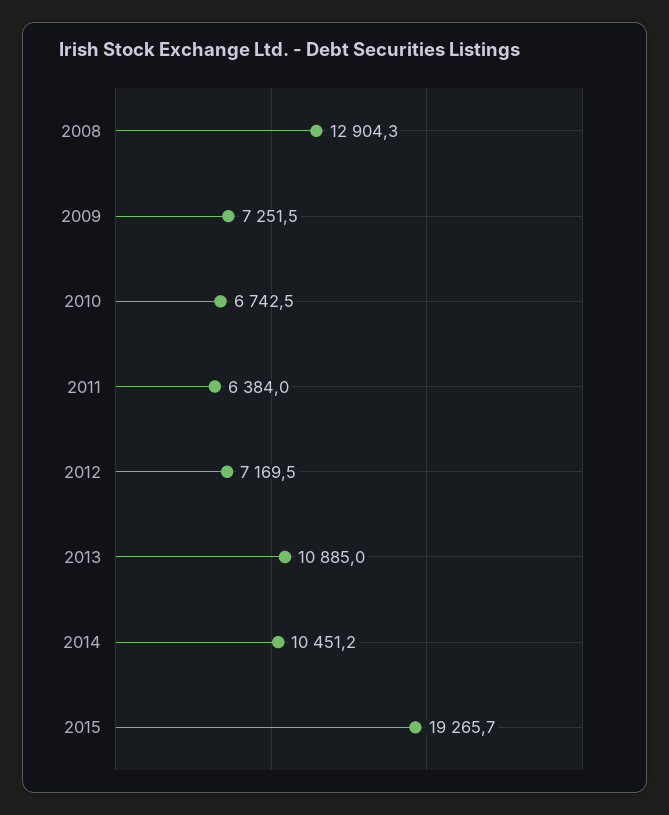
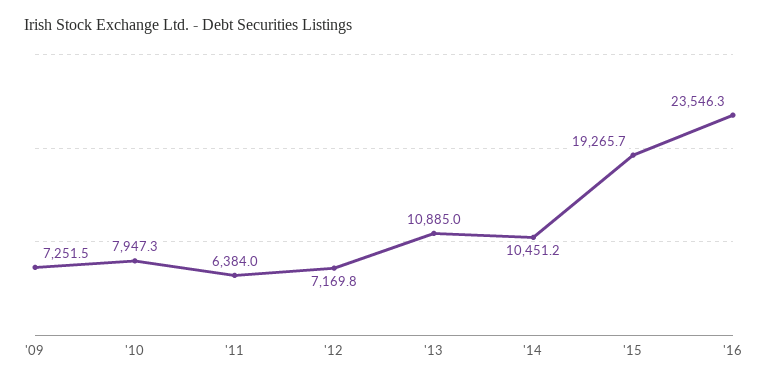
2008: 12904.3 -> none
2010: 6742.5 -> 7947.3
2012: 7169.5 -> 7169.8
'16: none -> 23546.3

